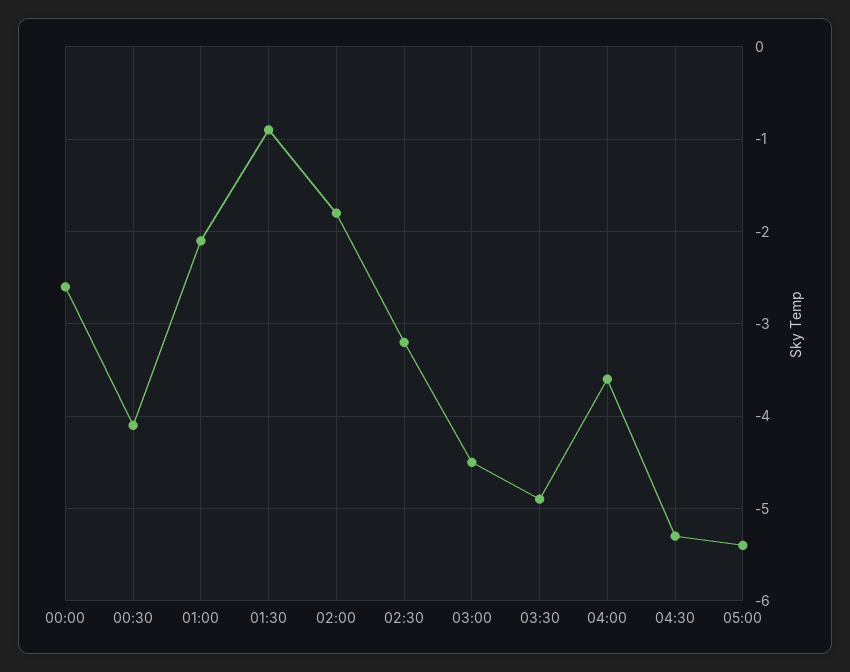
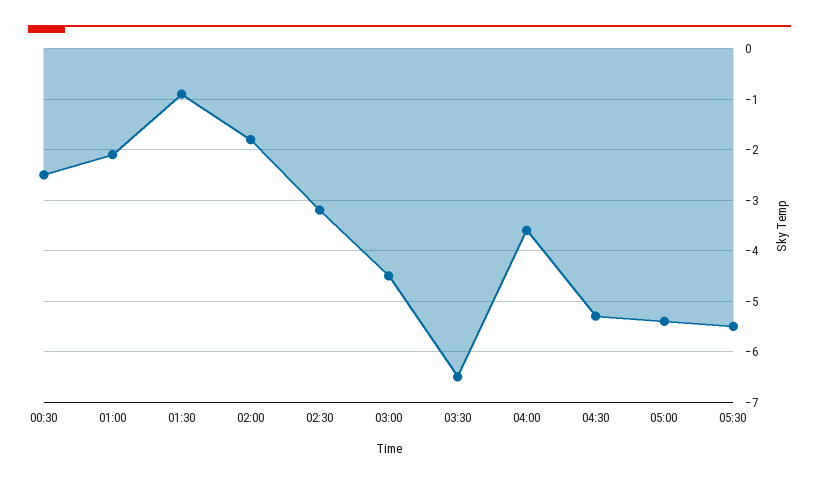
00:00: -2.6 -> none
00:30: -4.1 -> -2.5
03:30: -4.9 -> -6.5
05:30: none -> -5.5

